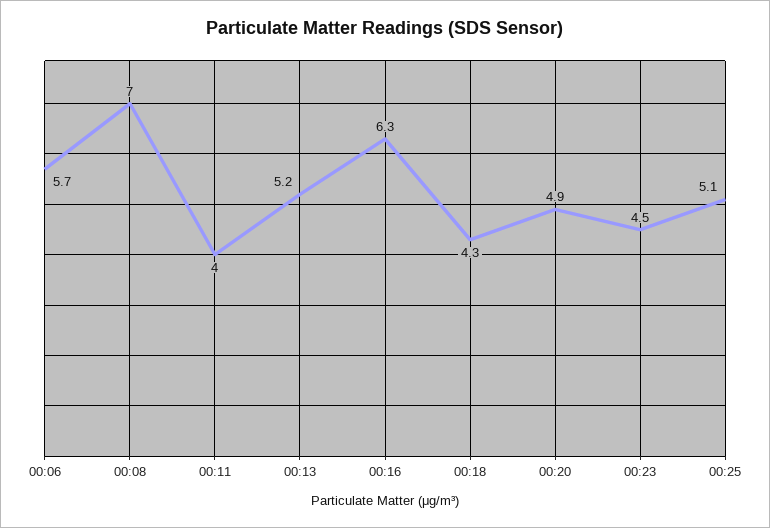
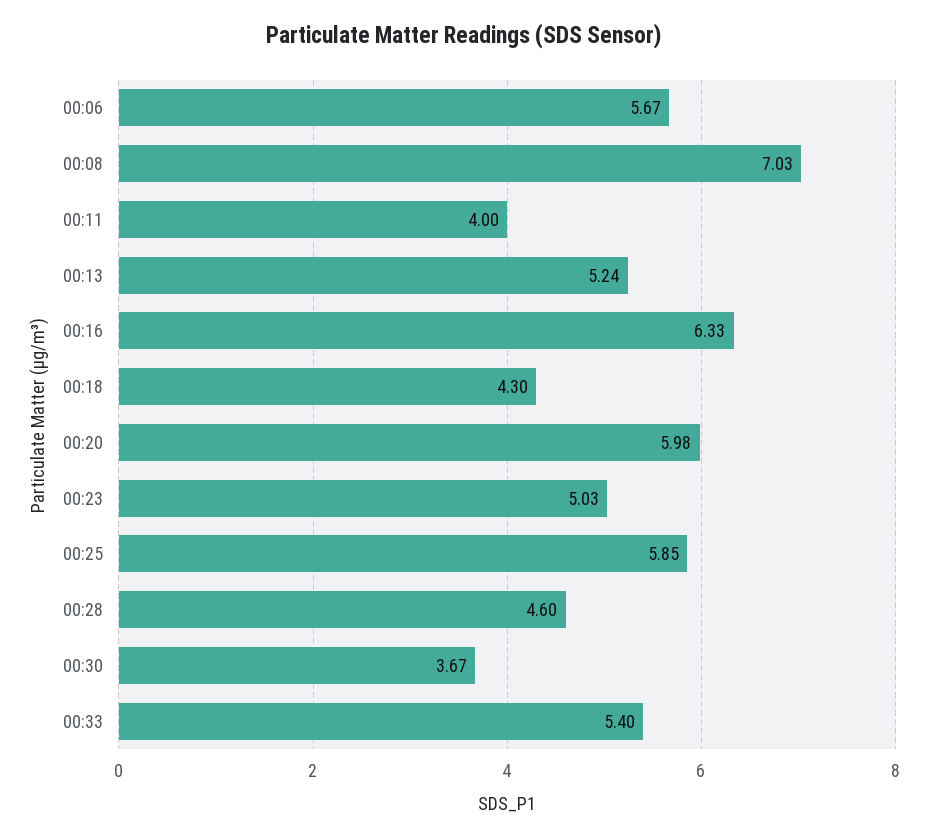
00:20: 4.9 -> 5.98
00:23: 4.5 -> 5.03
00:25: 5.1 -> 5.85
00:28: none -> 4.6
00:30: none -> 3.67
00:33: none -> 5.4

